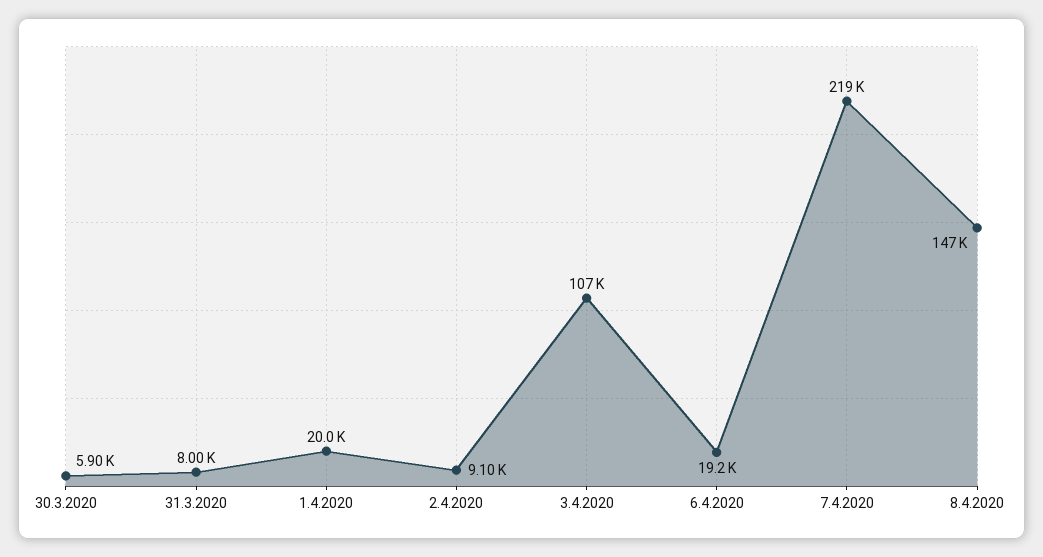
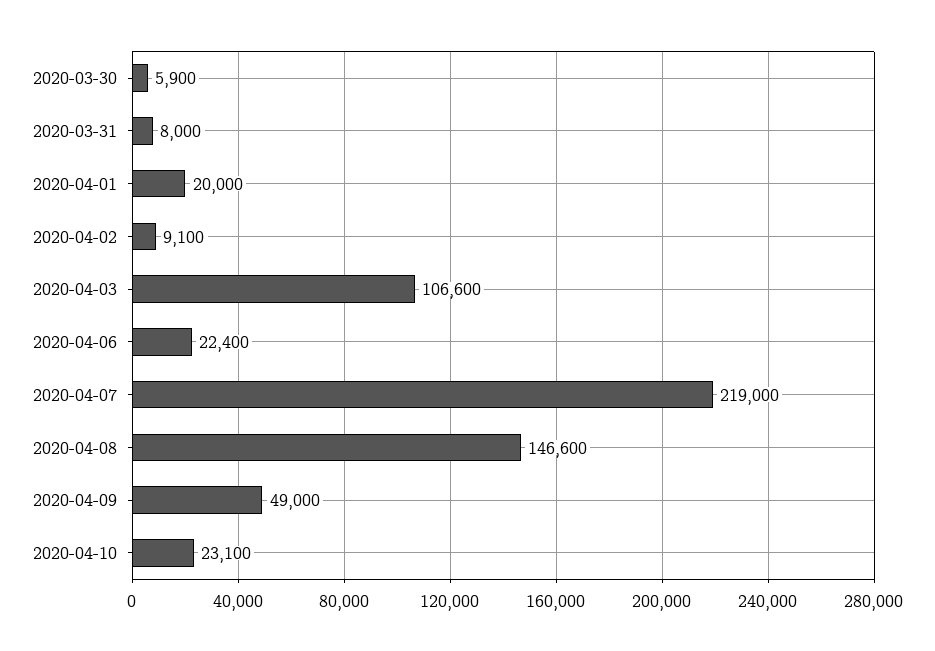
6.4.2020: 19200 -> 22400
2020-04-09: none -> 49000
2020-04-10: none -> 23100

